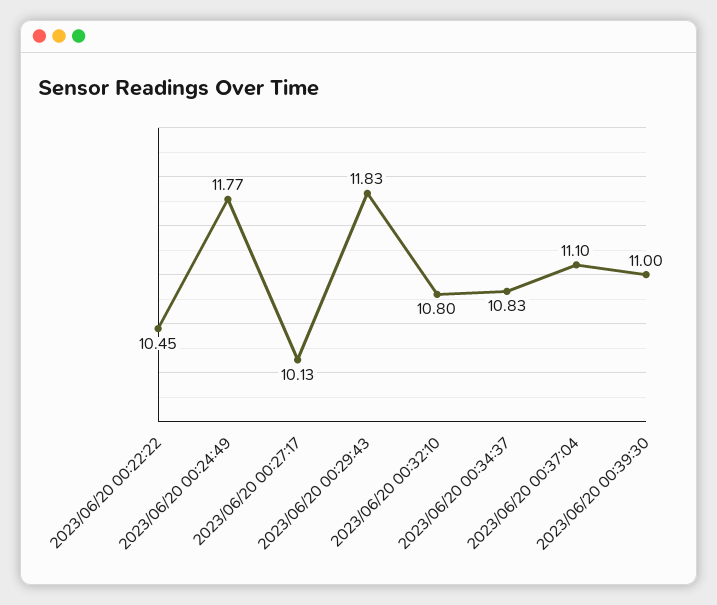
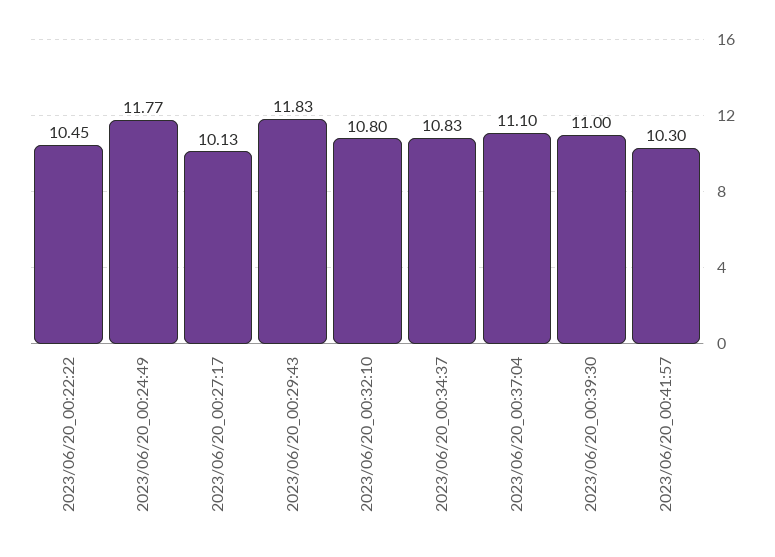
2023/06/20_00:41:57: none -> 10.3

